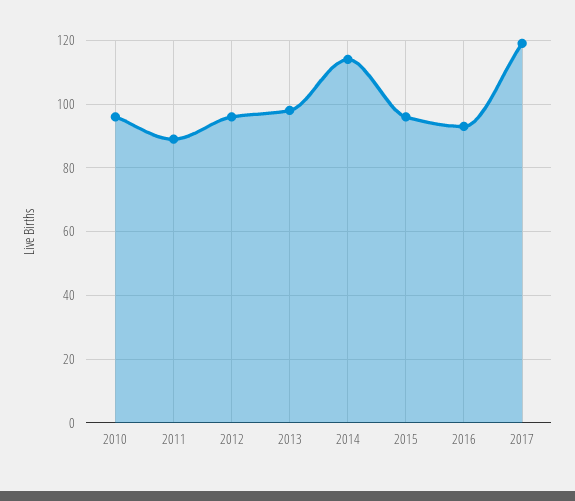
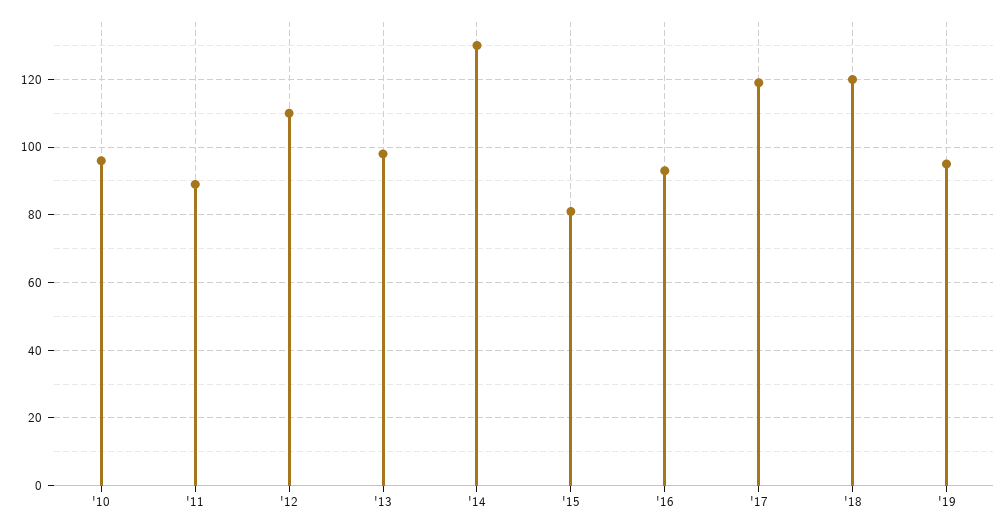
2012: 95 -> 110
2014: 115 -> 130
2015: 95 -> 80
'18: none -> 120
'19: none -> 95

